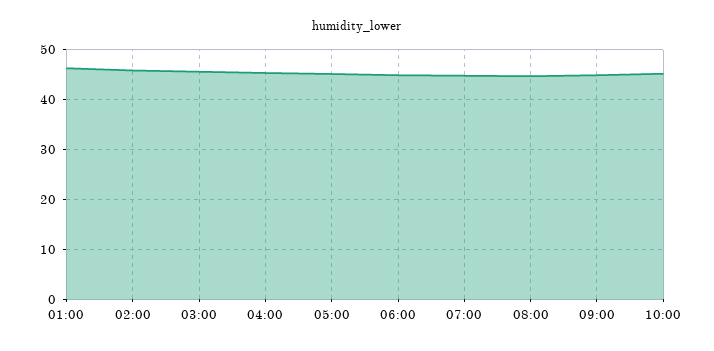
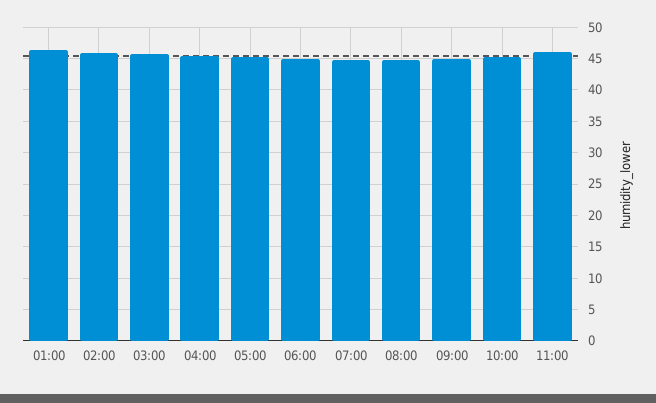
11:00: none -> 46

